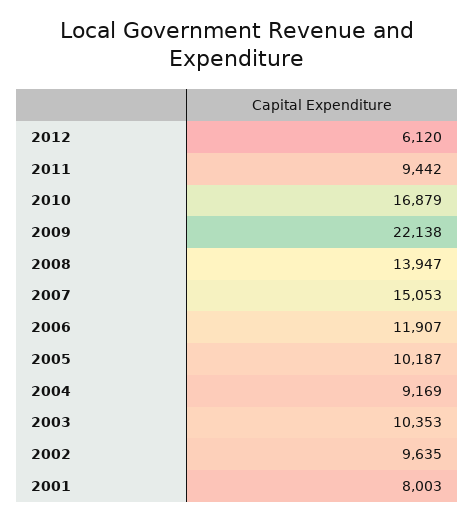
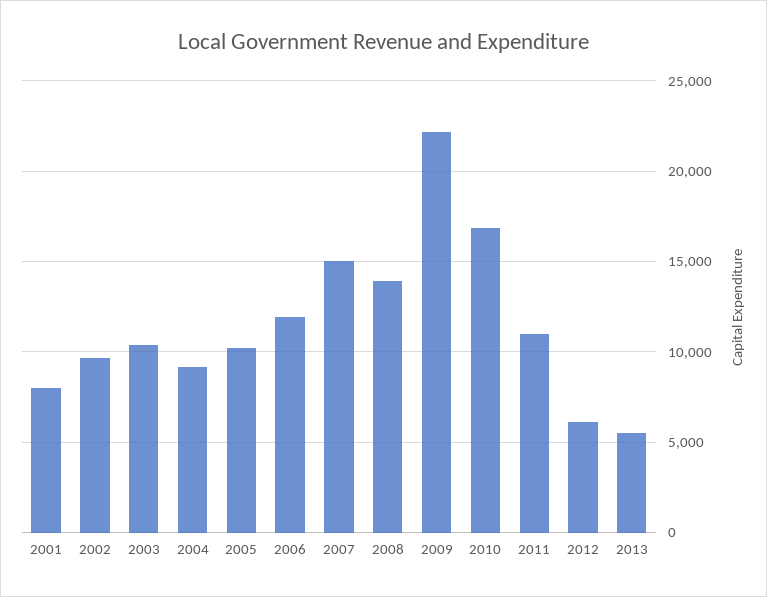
2011: 9442 -> 11000
2013: none -> 5500

